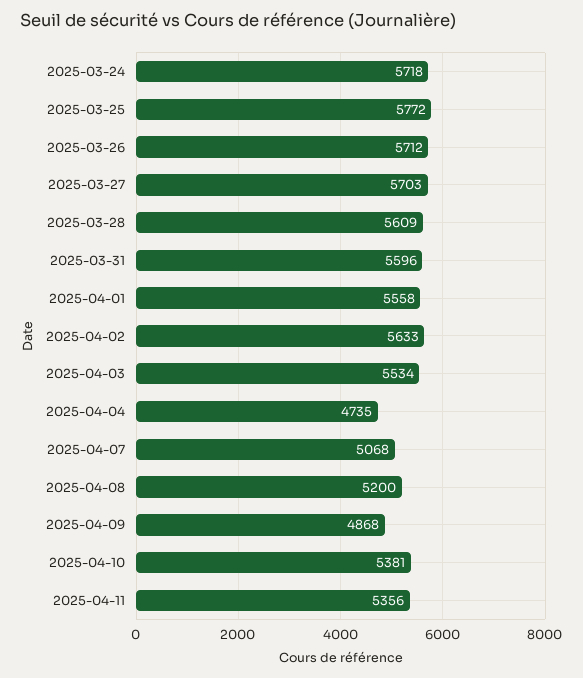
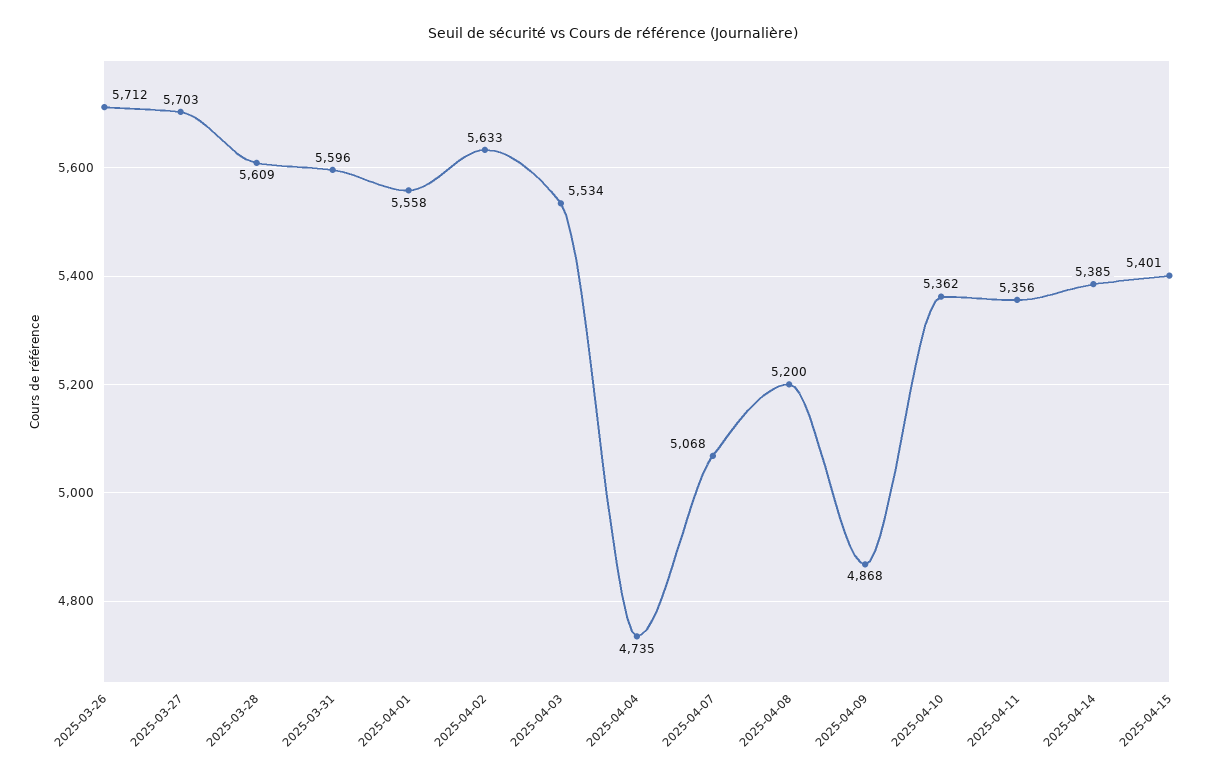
2025-03-24: 5718 -> none
2025-03-25: 5772 -> none
2025-04-10: 5381 -> 5362
2025-04-14: none -> 5385
2025-04-15: none -> 5401

